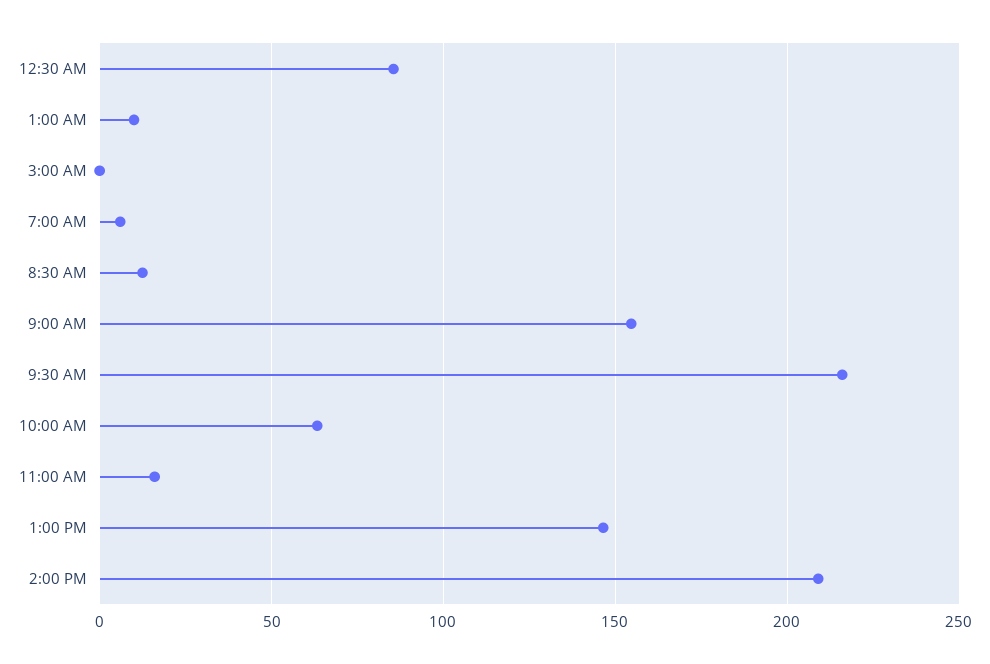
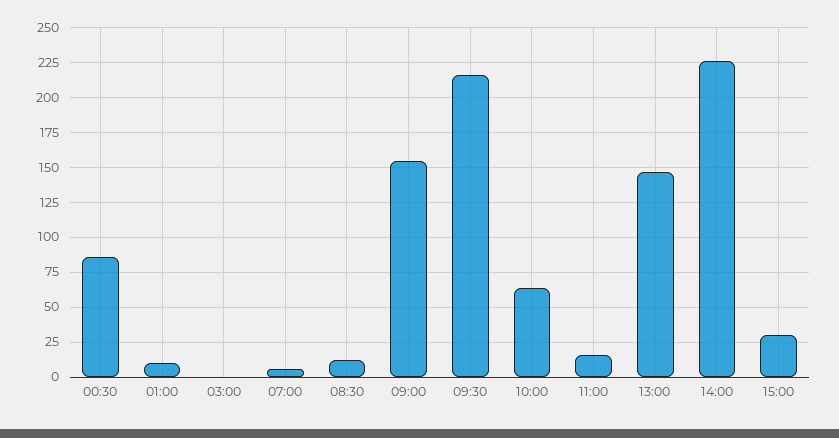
2:00 PM: 210 -> 225
15:00: none -> 30

